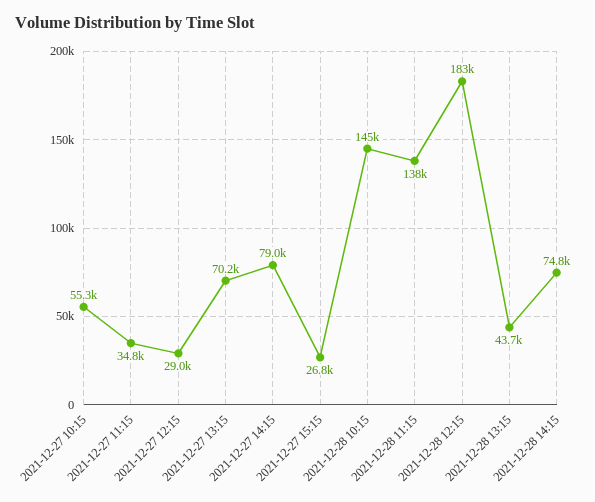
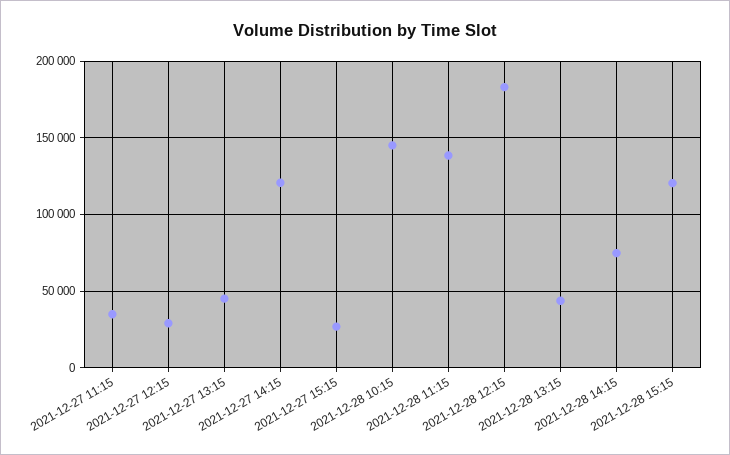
2021-12-27 10:15: 55300 -> none
2021-12-27 13:15: 70200 -> 45000
2021-12-27 14:15: 79000 -> 120000
2021-12-28 15:15: none -> 120000

